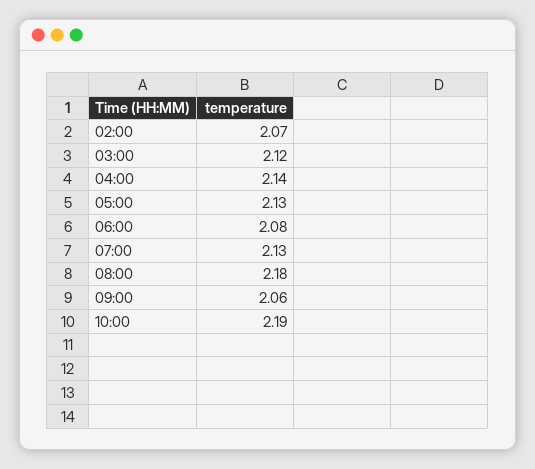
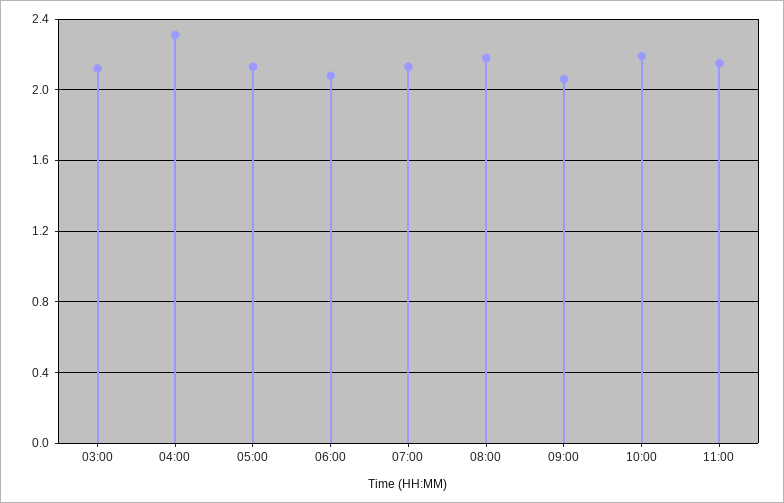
02:00: 2.07 -> none
04:00: 2.14 -> 2.3
11:00: none -> 2.15

